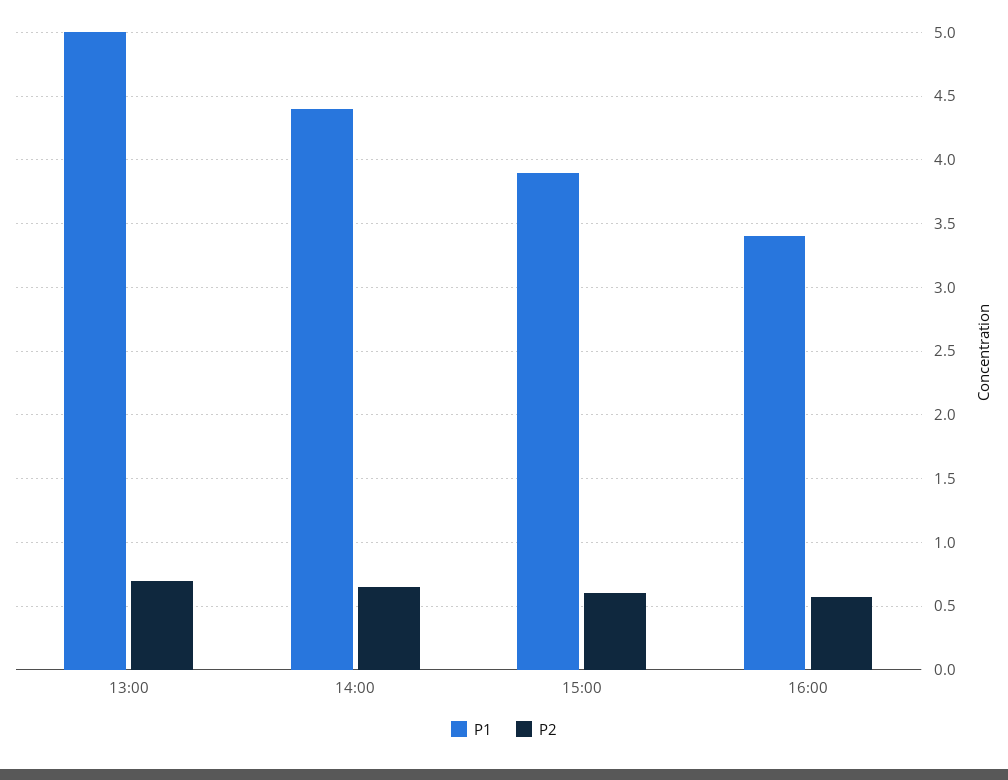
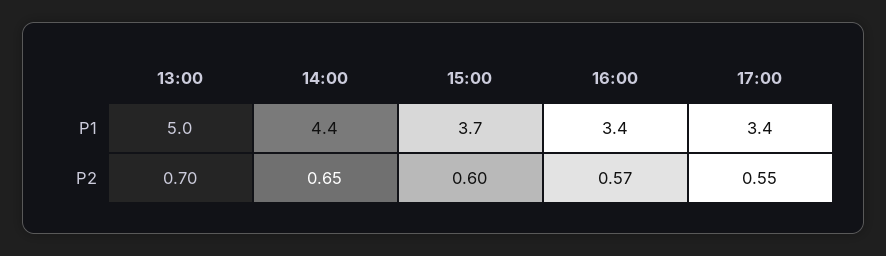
P1, 15:00: 3.9 -> 3.7
P1, 17:00: none -> 3.4
P2, 17:00: none -> 0.55

